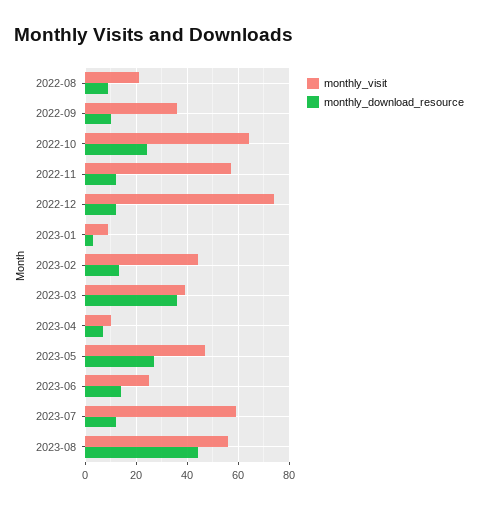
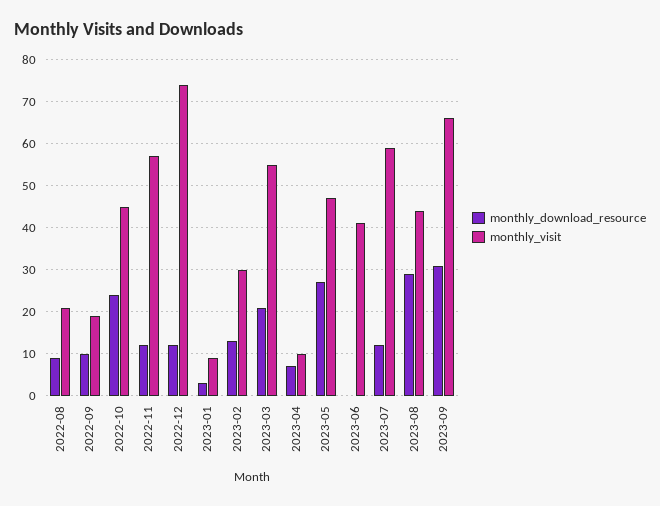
monthly_visit, 2022-09: 35 -> 20
monthly_visit, 2022-10: 65 -> 45
monthly_visit, 2023-02: 45 -> 30
monthly_visit, 2023-03: 40 -> 55
monthly_download_resource, 2023-03: 35 -> 20
monthly_visit, 2023-06: 25 -> 40
monthly_download_resource, 2023-06: 15 -> 0
monthly_visit, 2023-08: 55 -> 45
monthly_download_resource, 2023-08: 45 -> 30
monthly_download_resource, 2023-09: none -> 30
monthly_visit, 2023-09: none -> 65

